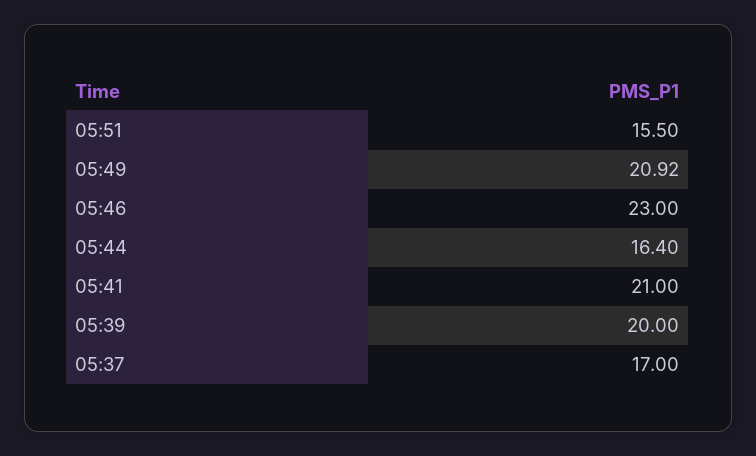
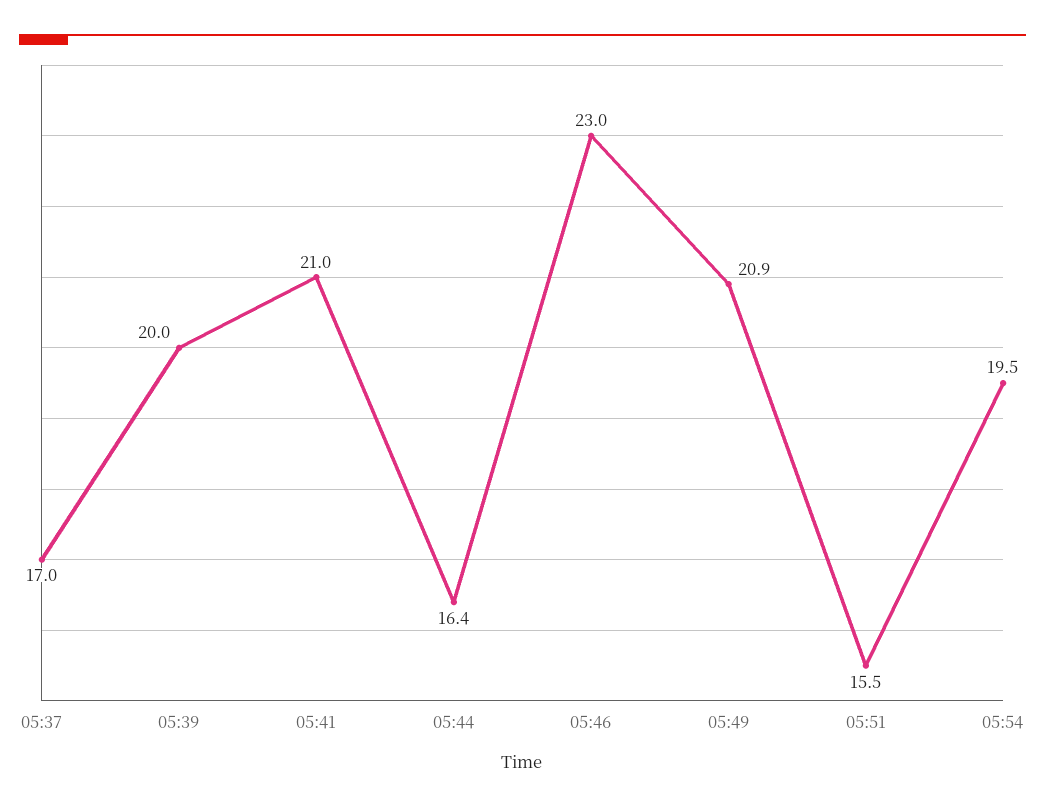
05:54: none -> 19.5

